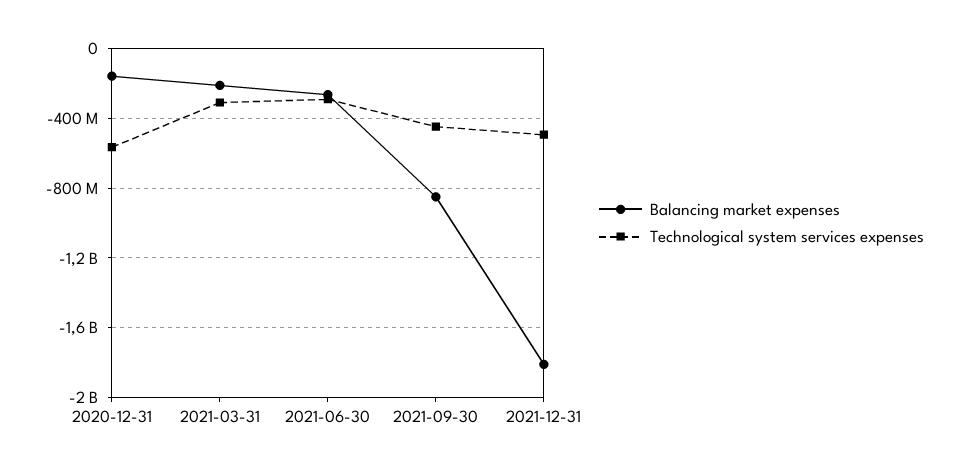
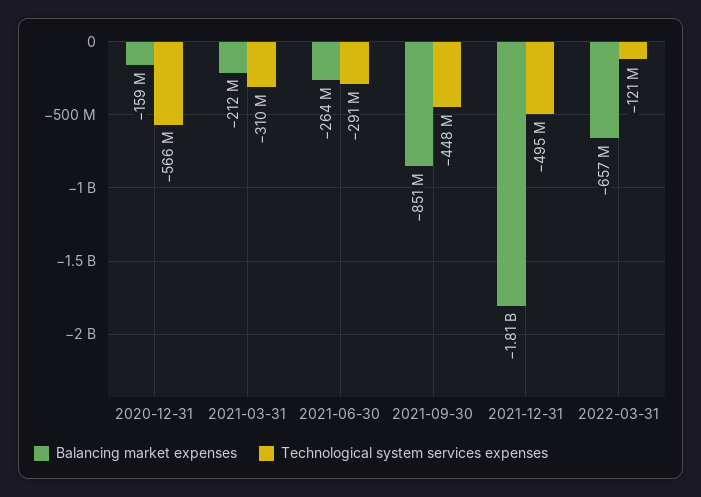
Balancing market expenses, 2022-03-31: none -> -657000000
Technological system services expenses, 2022-03-31: none -> -121000000

